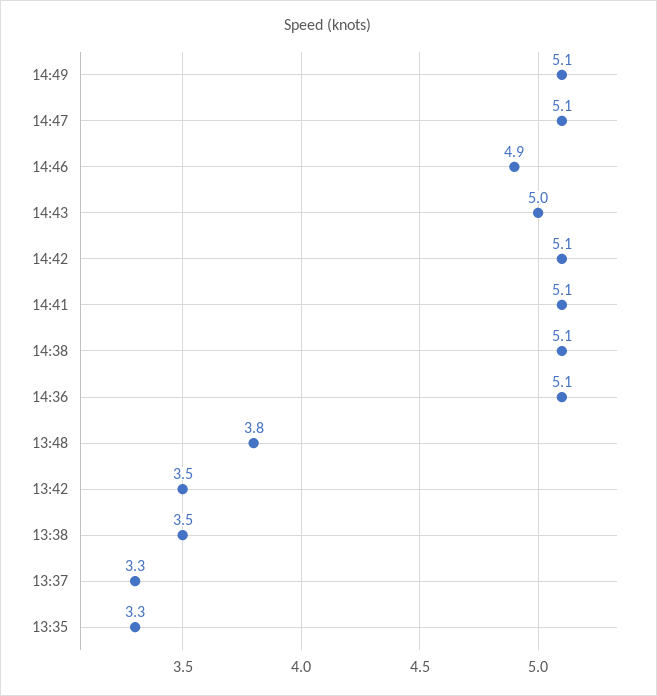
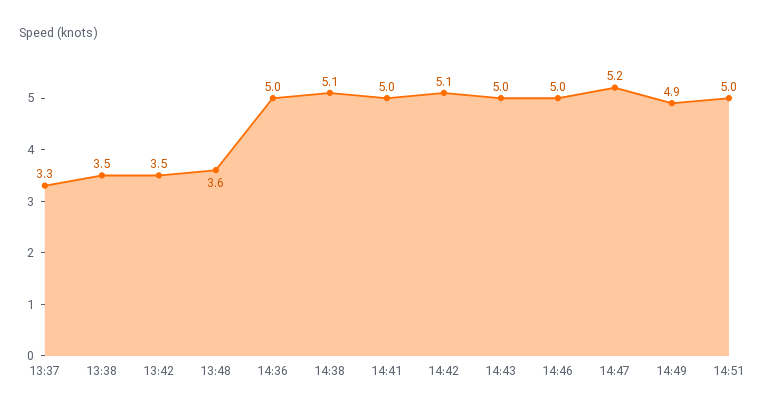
14:49: 5.1 -> 4.9
14:47: 5.1 -> 5.2
14:46: 4.9 -> 5
14:41: 5.1 -> 5
14:36: 5.1 -> 5
13:48: 3.8 -> 3.6
13:35: 3.3 -> none
14:51: none -> 5

